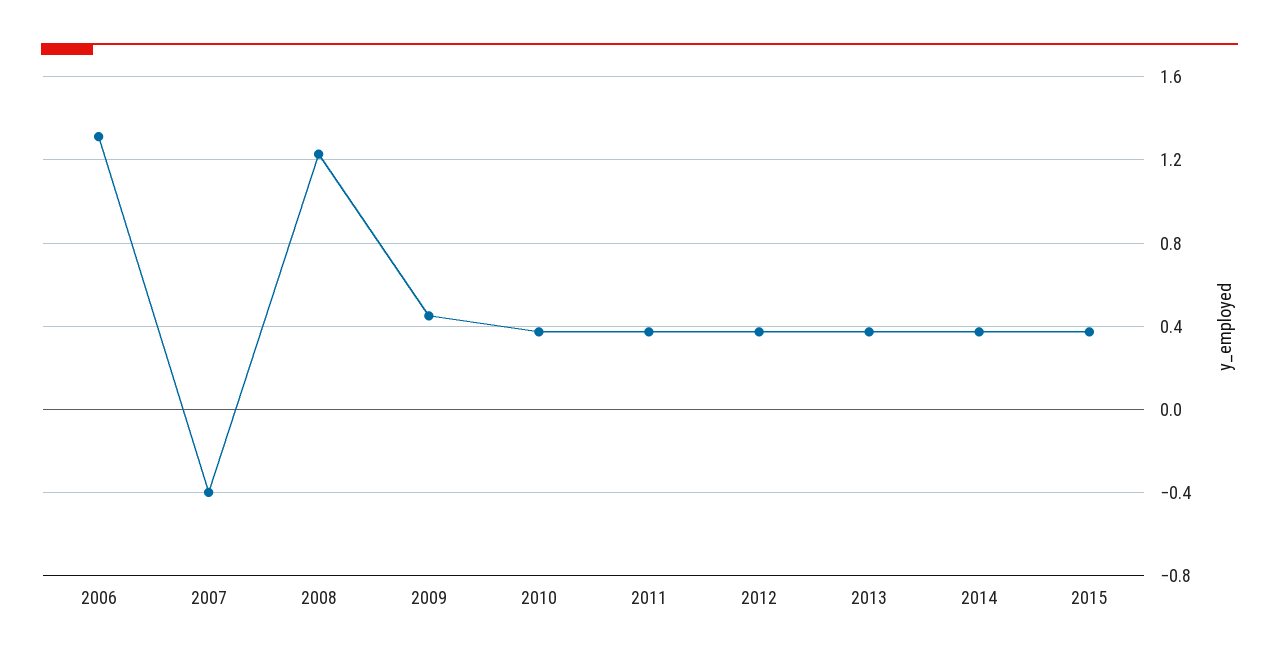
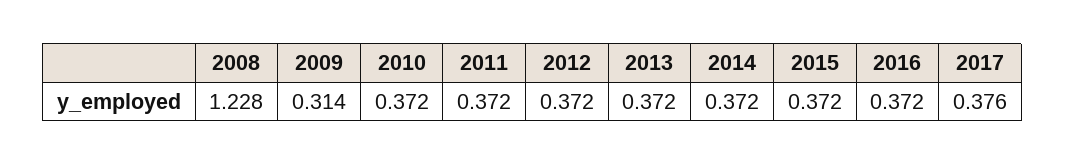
2006: 1.3 -> none
2007: -0.4 -> none
2009: 0.45 -> 0.314
2016: none -> 0.372
2017: none -> 0.376

